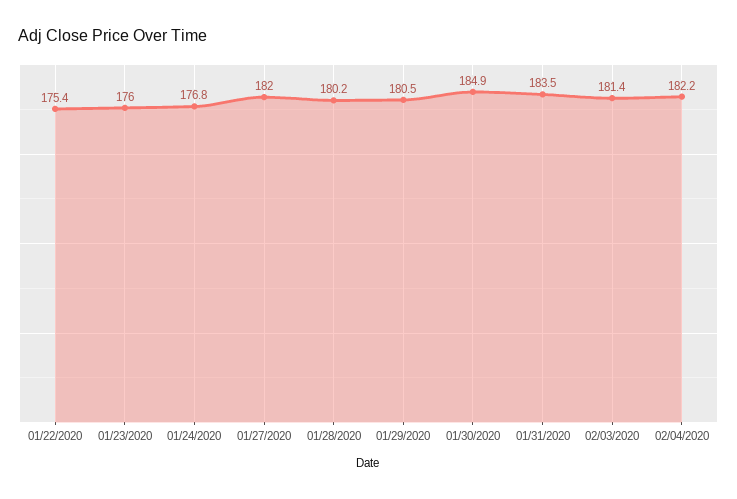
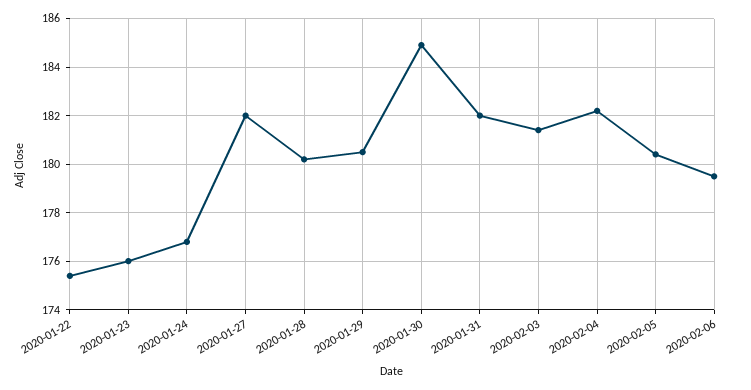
01/31/2020: 183.5 -> 182
2020-02-05: none -> 180.5
2020-02-06: none -> 179.5

